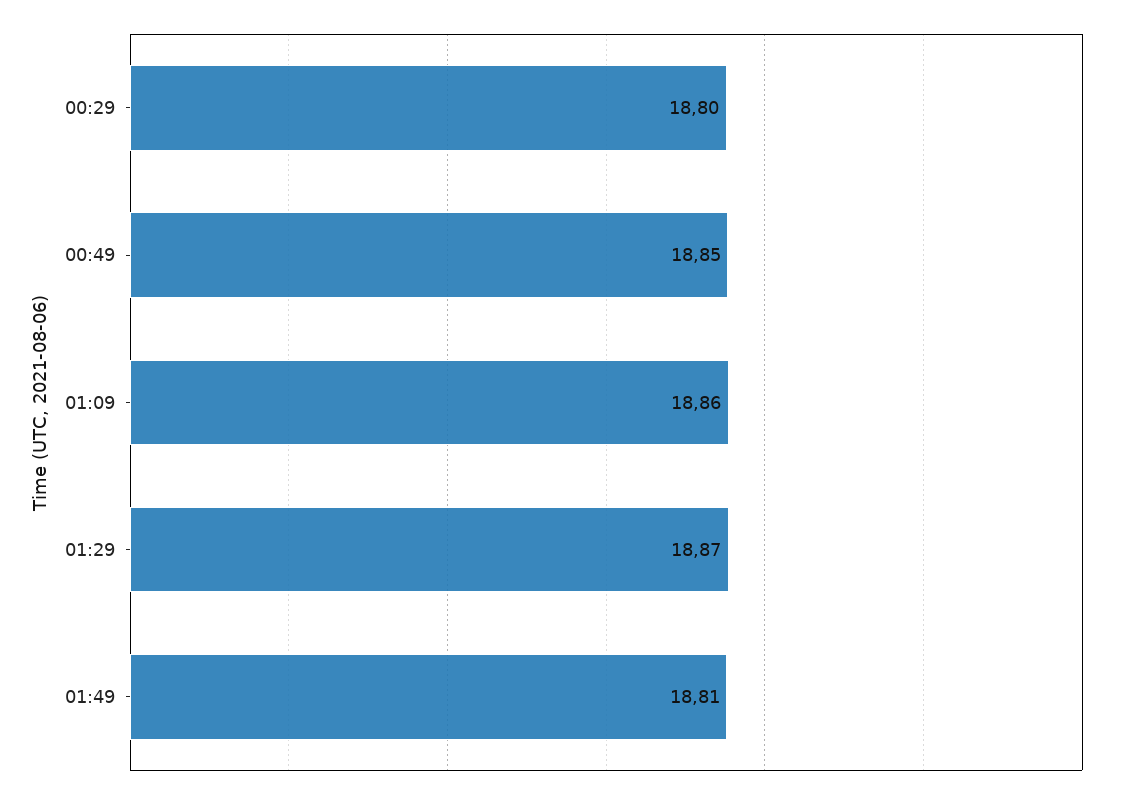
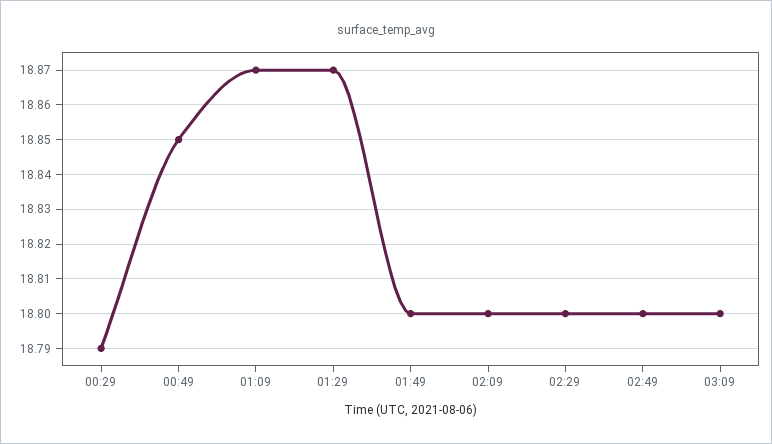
00:29: 18.8 -> 18.79
01:09: 18.86 -> 18.87
01:49: 18.81 -> 18.8
02:09: none -> 18.8
02:29: none -> 18.8
02:49: none -> 18.8
03:09: none -> 18.8

